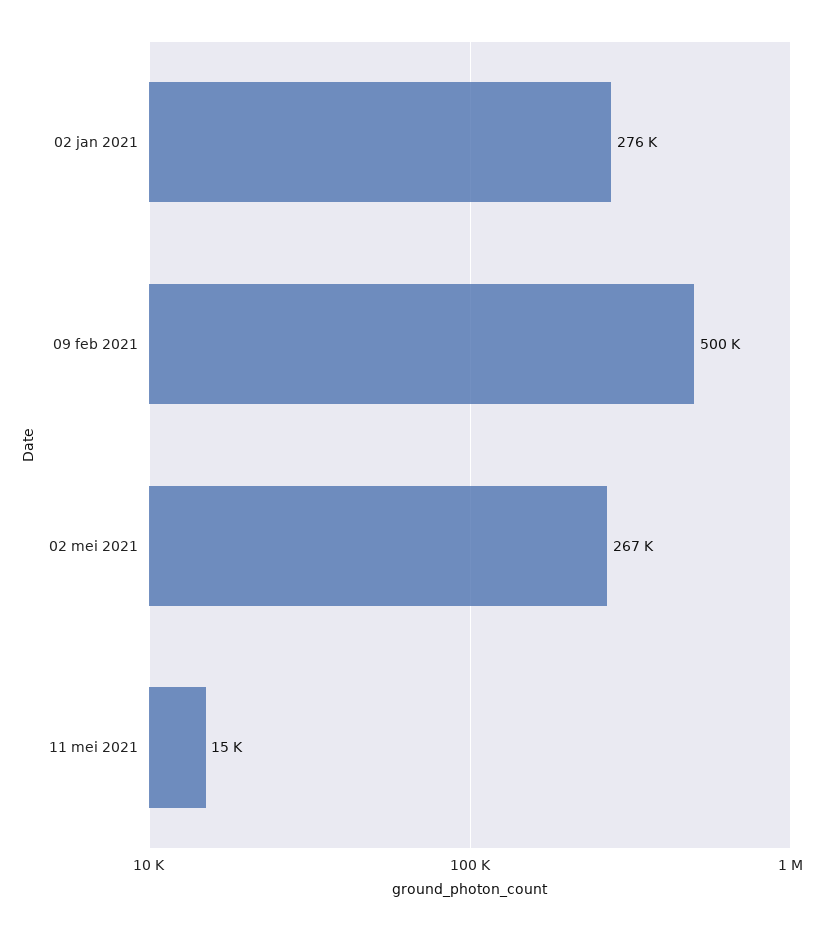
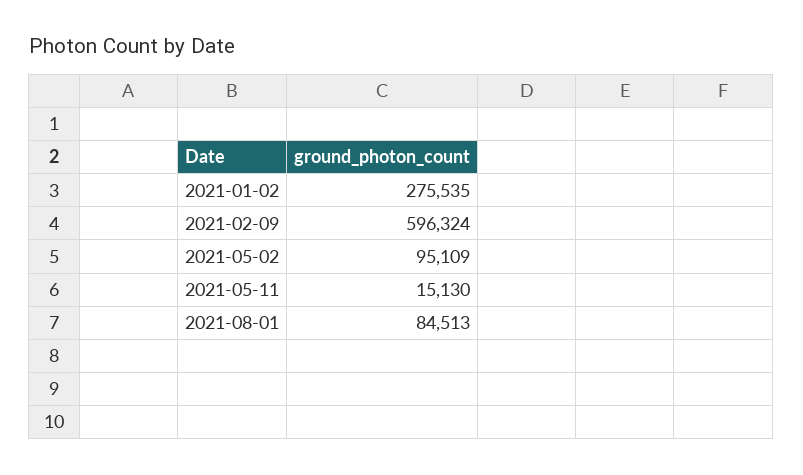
09 feb 2021: 500000 -> 596324
02 mei 2021: 267000 -> 95109
2021-08-01: none -> 84513

